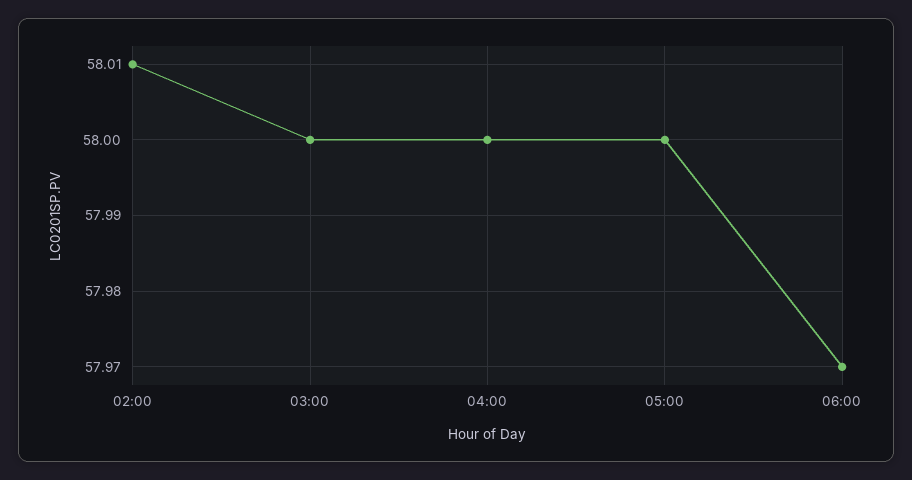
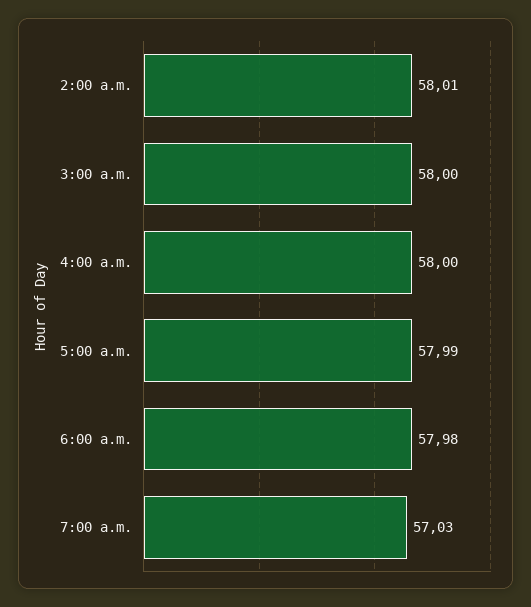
05:00: 58 -> 57.99
06:00: 57.97 -> 57.98
7:00 a.m.: none -> 57.03

